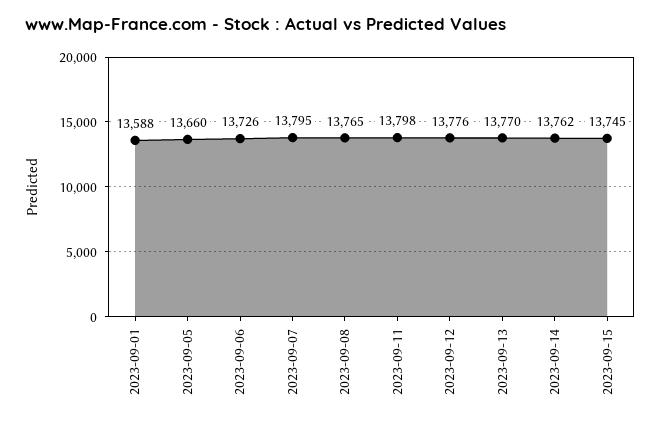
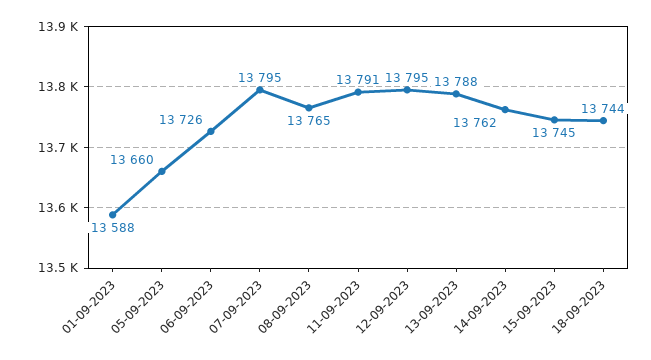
2023-09-11: 13798 -> 13791
2023-09-12: 13776 -> 13795
2023-09-13: 13770 -> 13788
18-09-2023: none -> 13744

